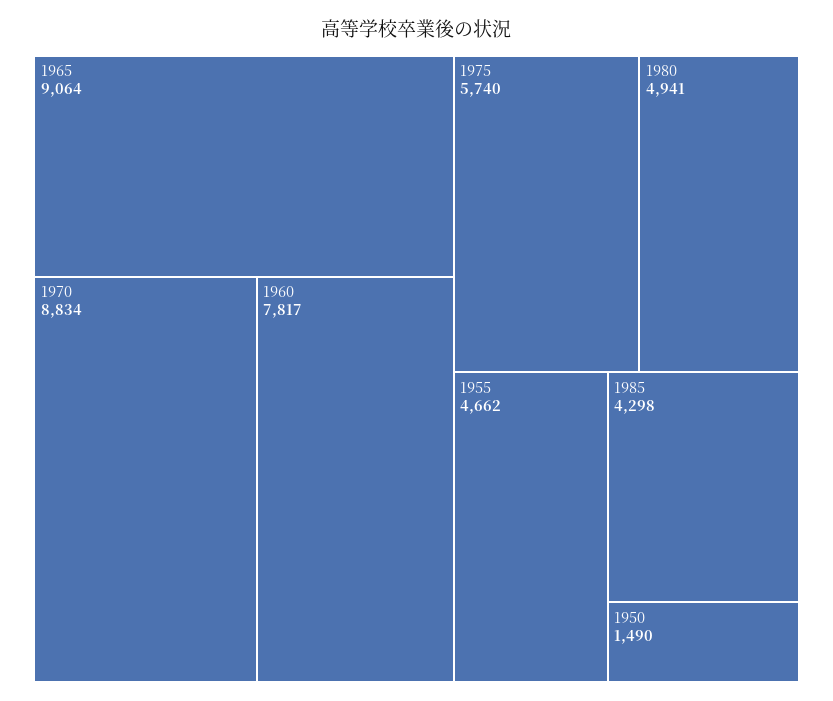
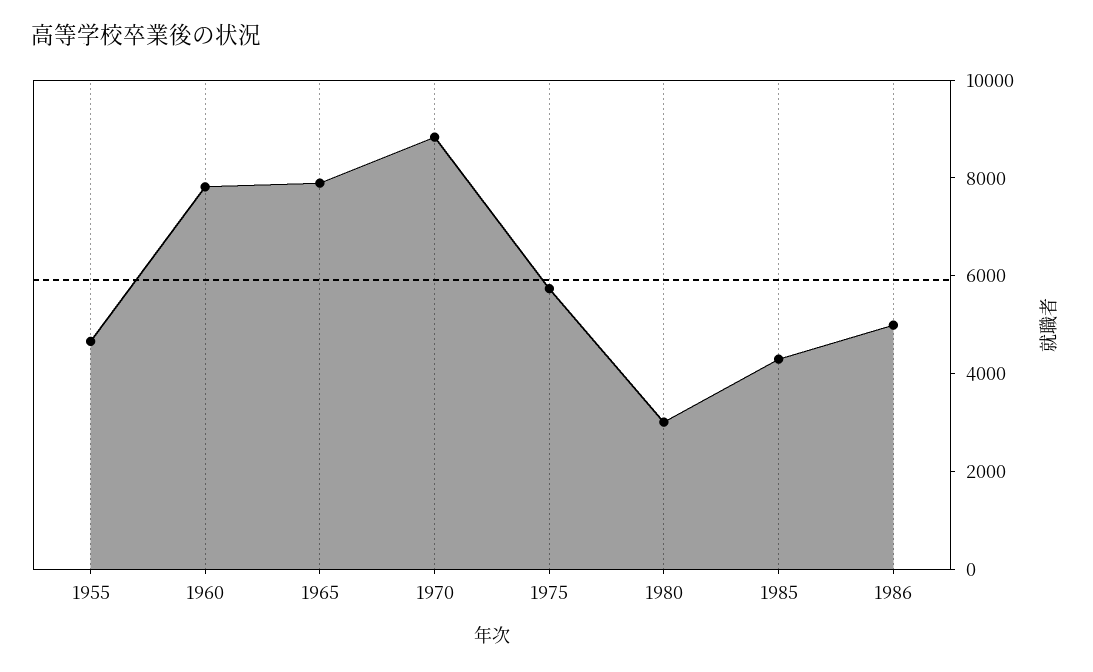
1965: 9064 -> 8000
1980: 4941 -> 3000
1950: 1490 -> none
1986: none -> 5000

